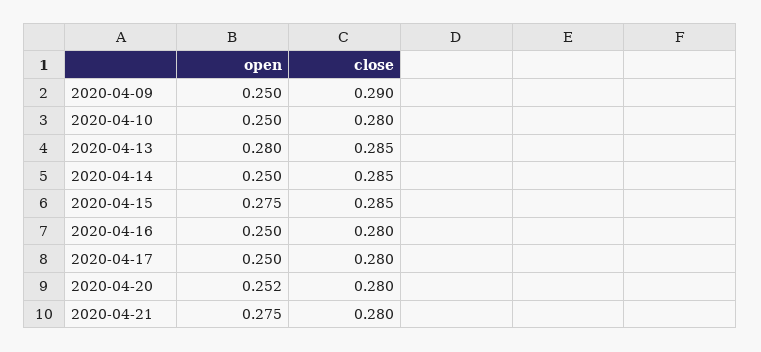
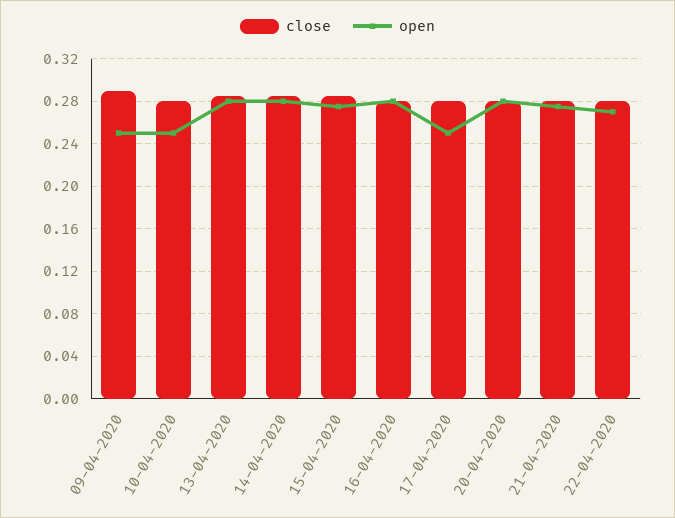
open, 2020-04-14: 0.25 -> 0.28
open, 2020-04-16: 0.25 -> 0.28
open, 2020-04-20: 0.252 -> 0.28
close, 22-04-2020: none -> 0.28
open, 22-04-2020: none -> 0.27

